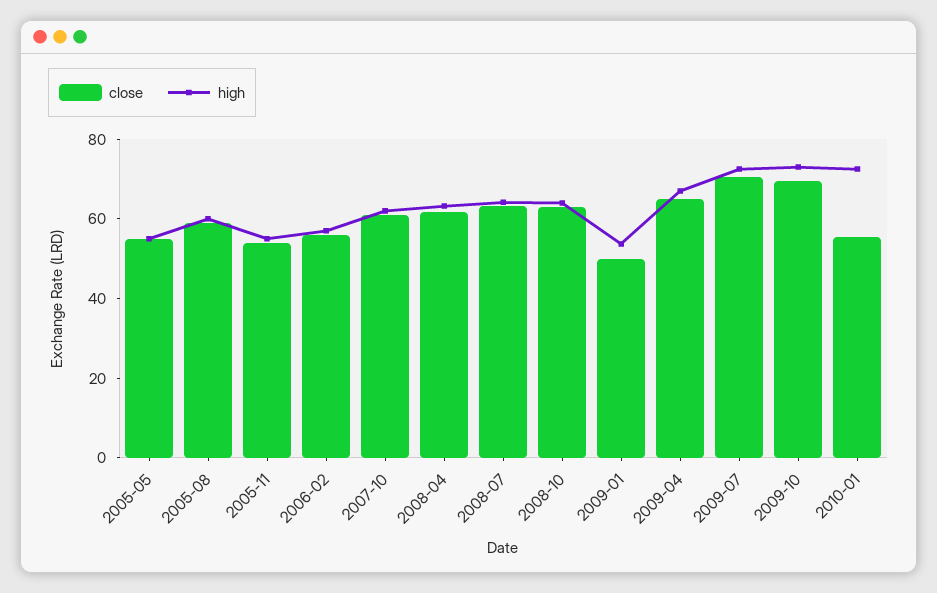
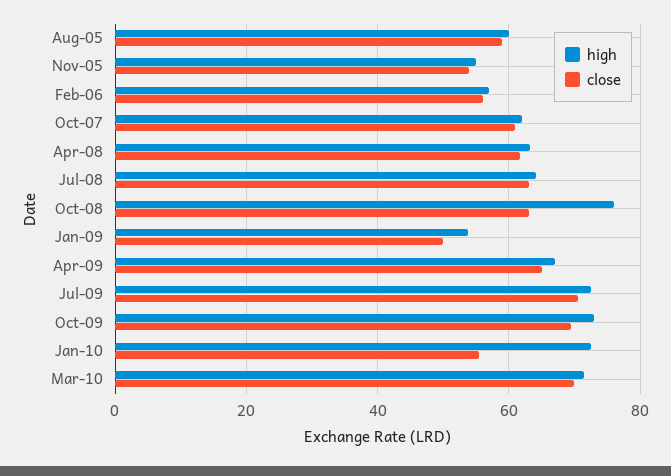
close, 2005-05: 55 -> none
high, 2005-05: 55 -> none
high, 2008-10: 65 -> 76
high, Mar-10: none -> 72
close, Mar-10: none -> 70

